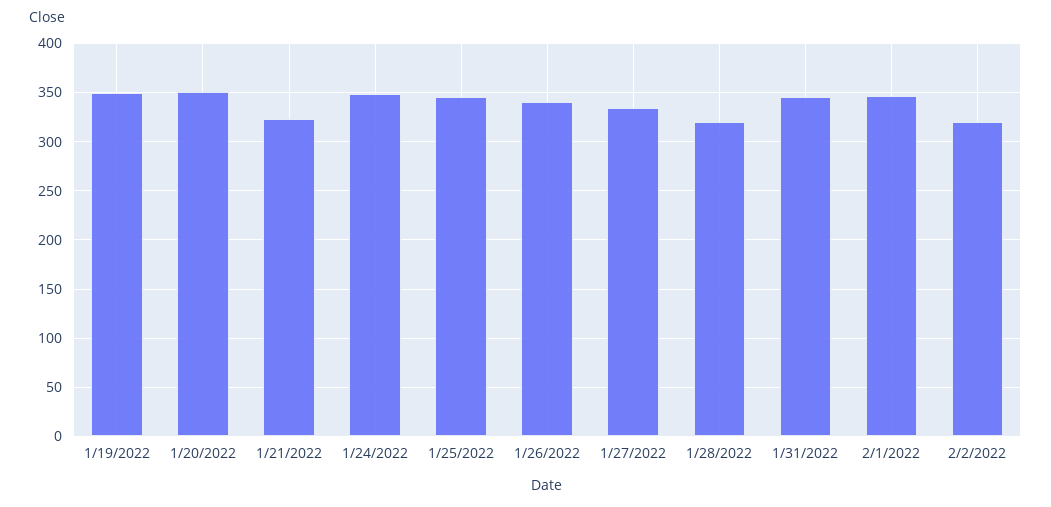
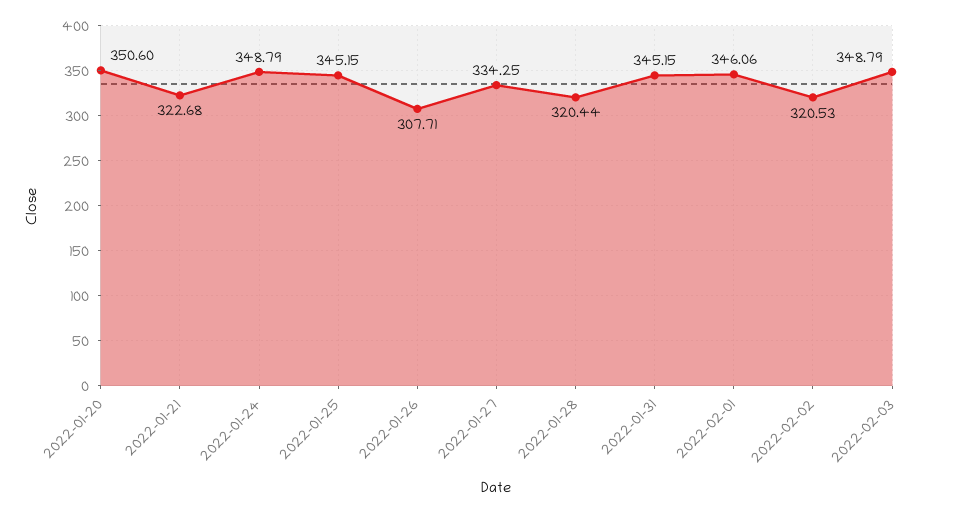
1/19/2022: 350 -> none
1/26/2022: 340 -> 307.71
2022-02-03: none -> 348.79

